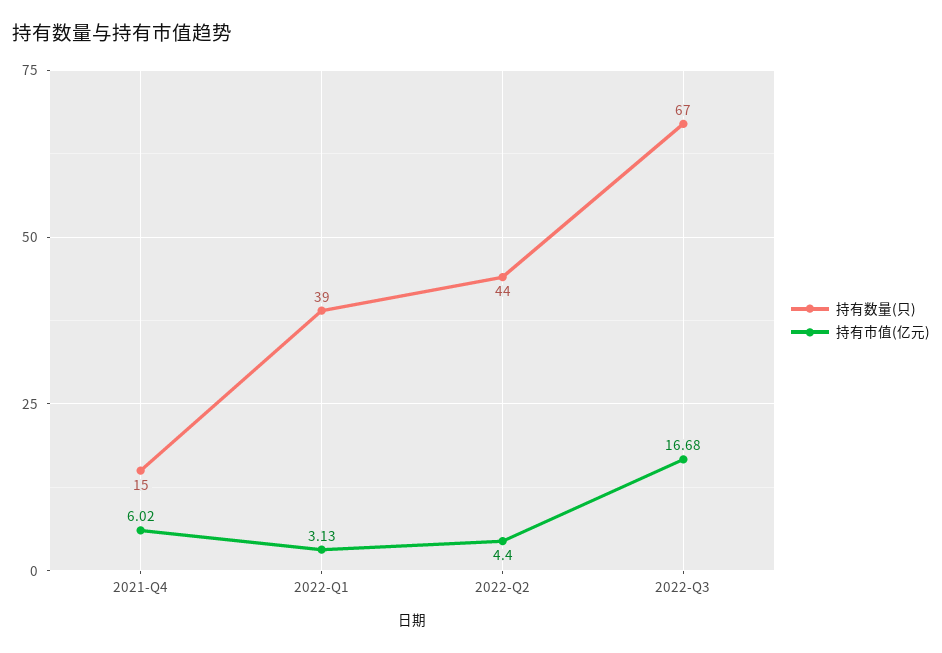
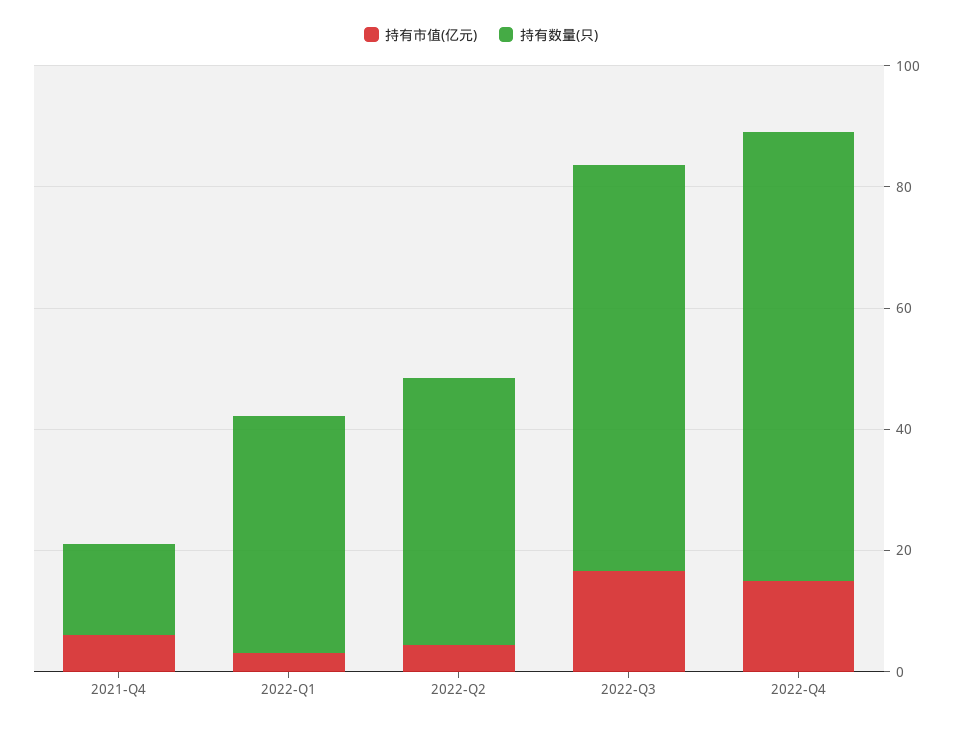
持有市值(亿元), 2022-Q4: none -> 15
持有数量(只), 2022-Q4: none -> 75

